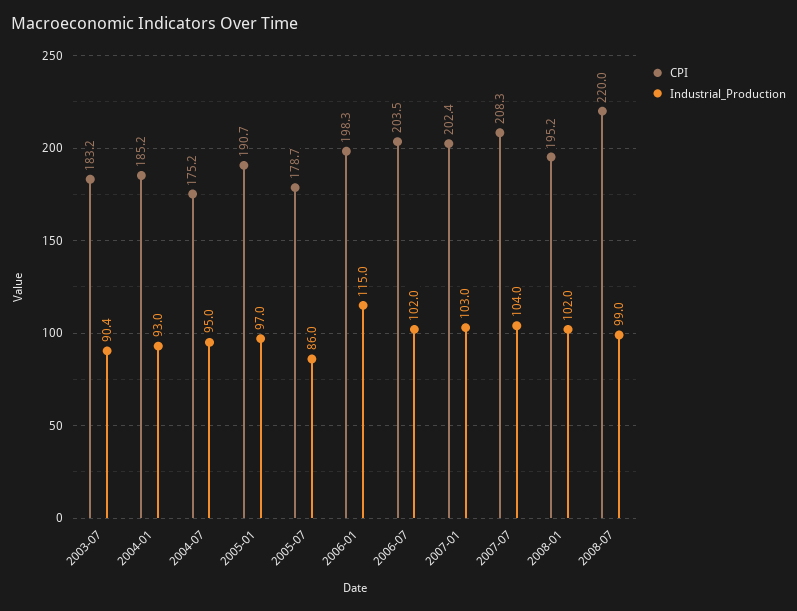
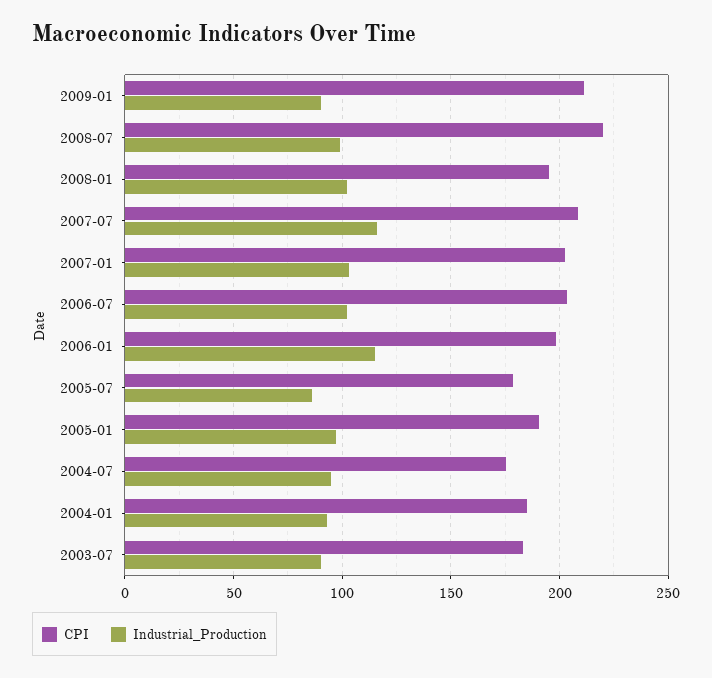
Industrial_Production, 2007-07: 104 -> 115
CPI, 2009-01: none -> 210
Industrial_Production, 2009-01: none -> 90

